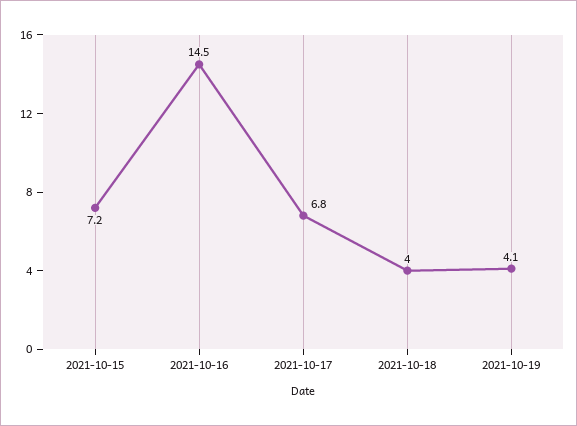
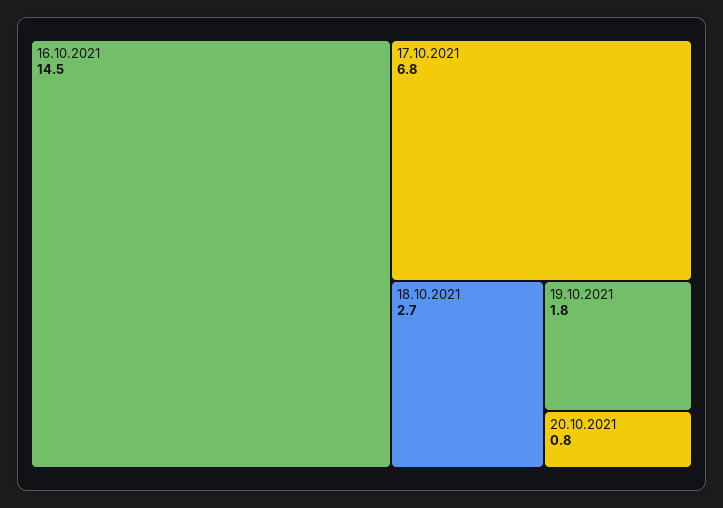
2021-10-15: 7.2 -> none
2021-10-18: 4 -> 2.7
2021-10-19: 4.1 -> 1.8
20.10.2021: none -> 0.8

